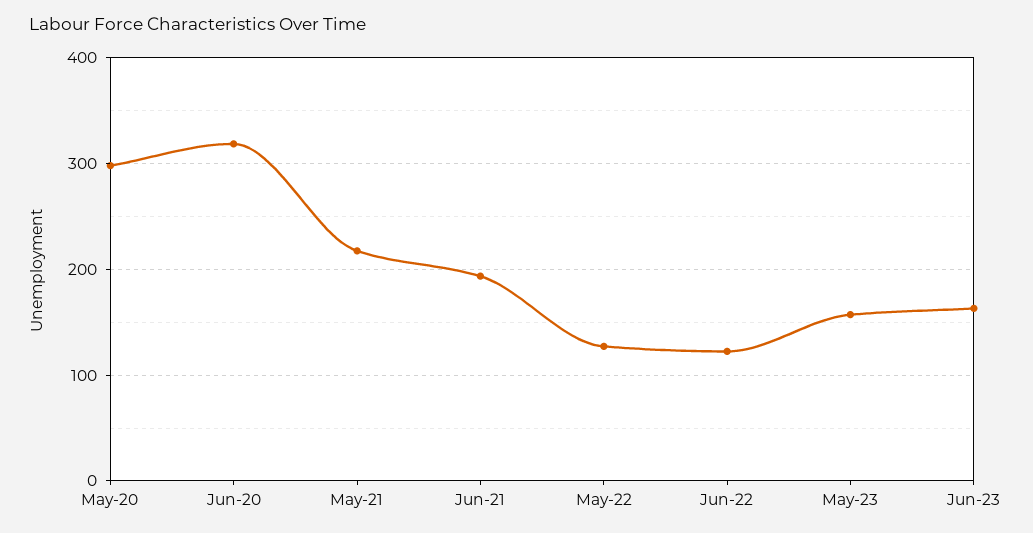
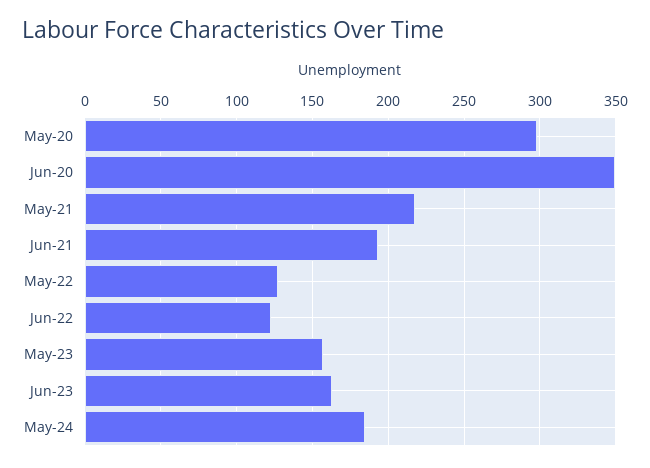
Jun-20: 320 -> 350
May-24: none -> 185

